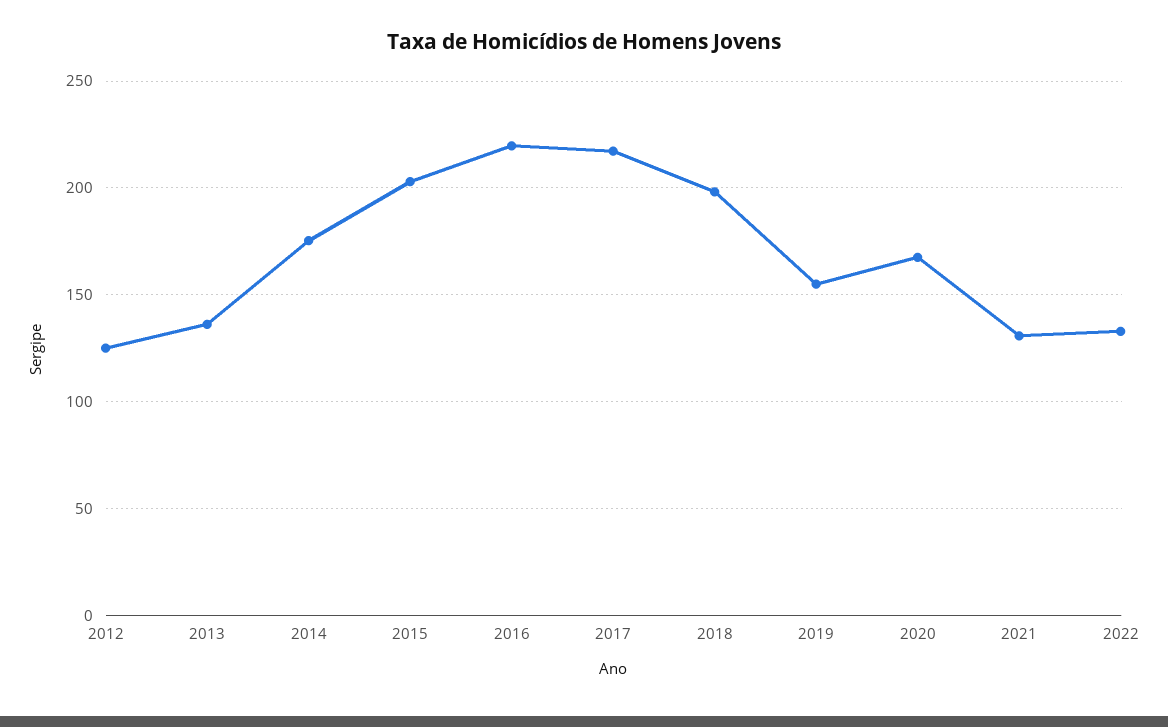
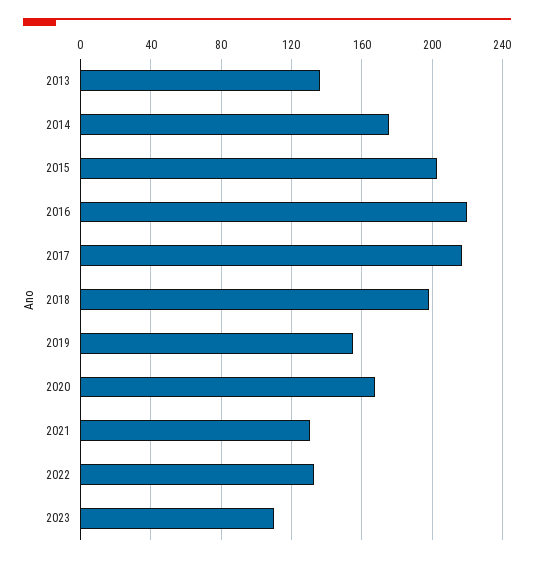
2012: 125 -> none
2023: none -> 110

